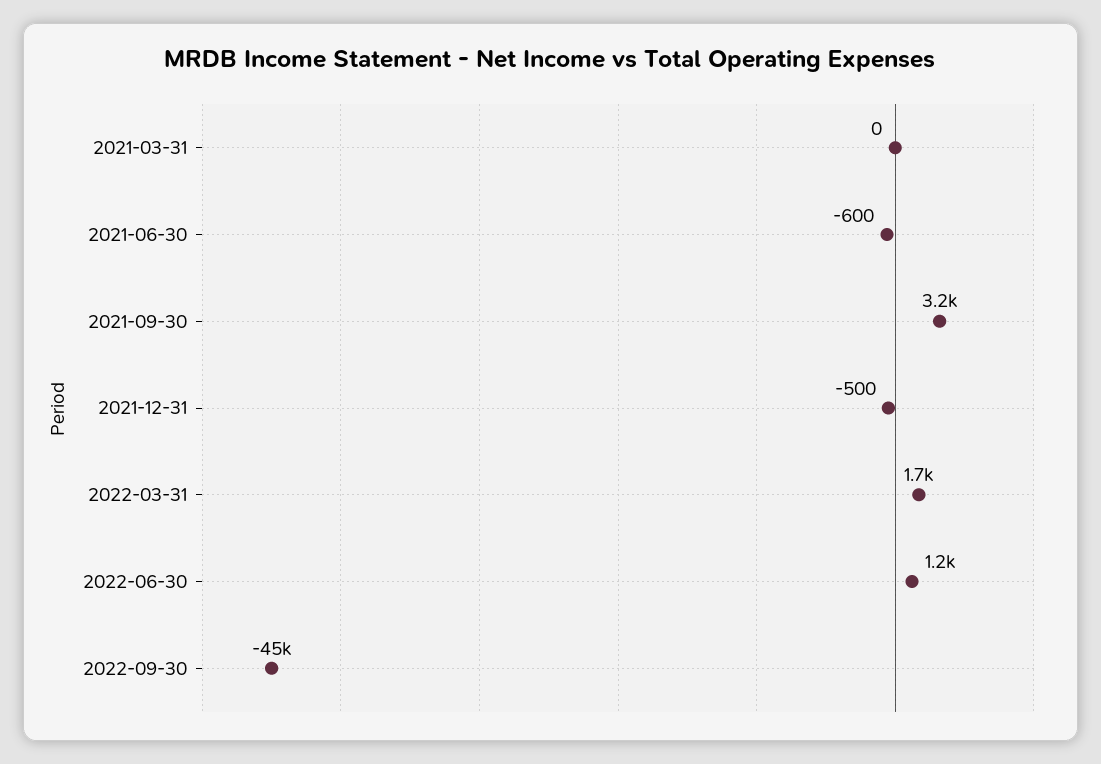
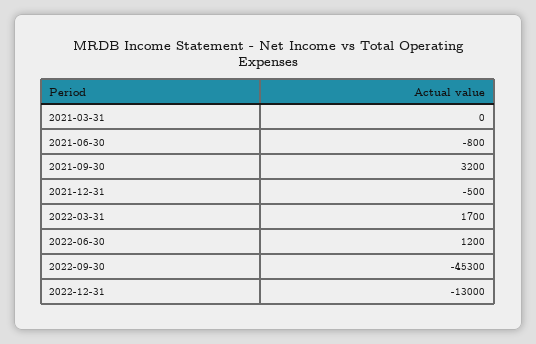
2021-06-30: -600 -> -800
2022-12-31: none -> -13000

